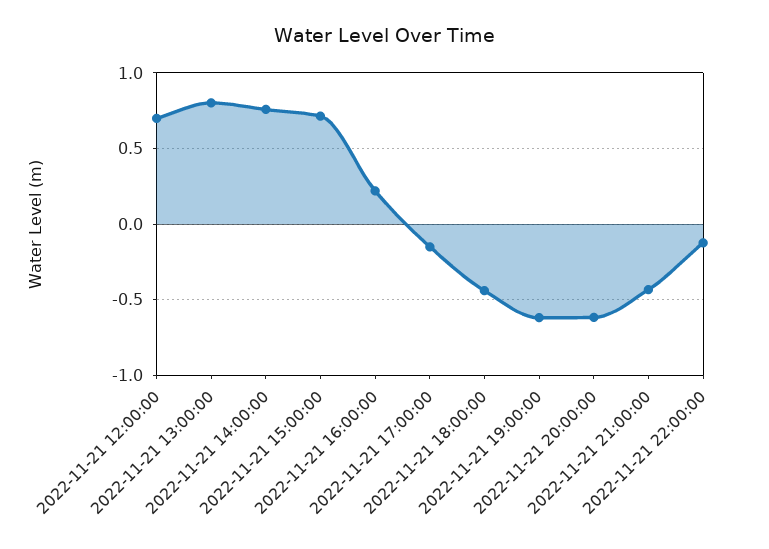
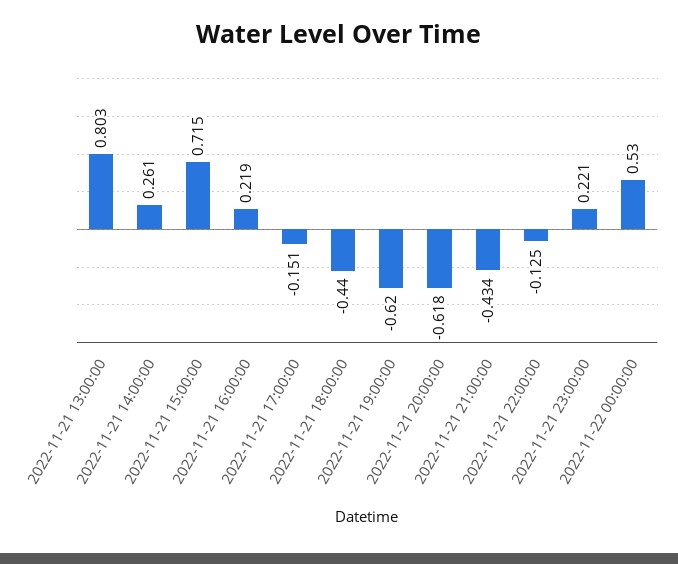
2022-11-21 12:00:00: 0.7 -> none
2022-11-21 14:00:00: 0.75 -> 0.261
2022-11-21 23:00:00: none -> 0.221
2022-11-22 00:00:00: none -> 0.53

